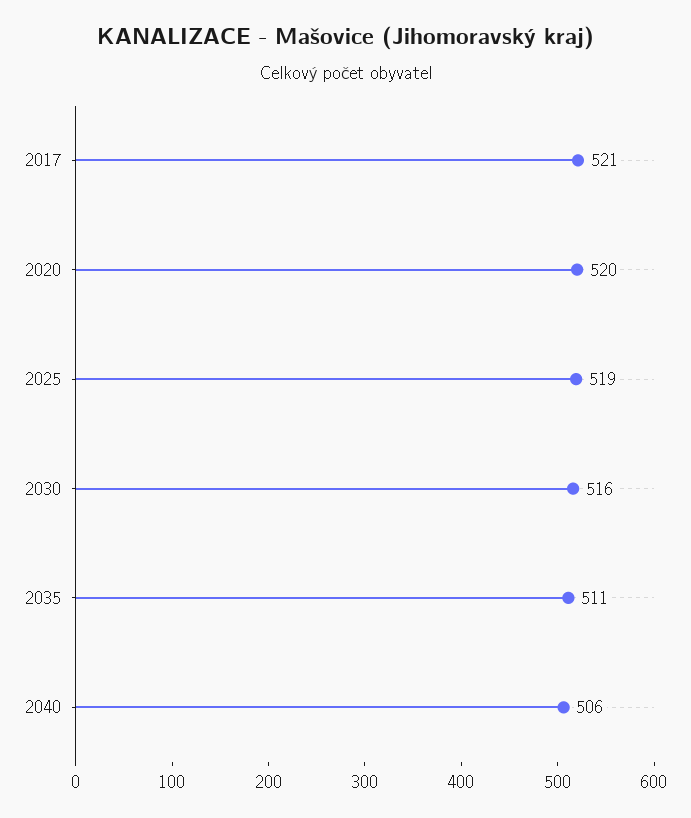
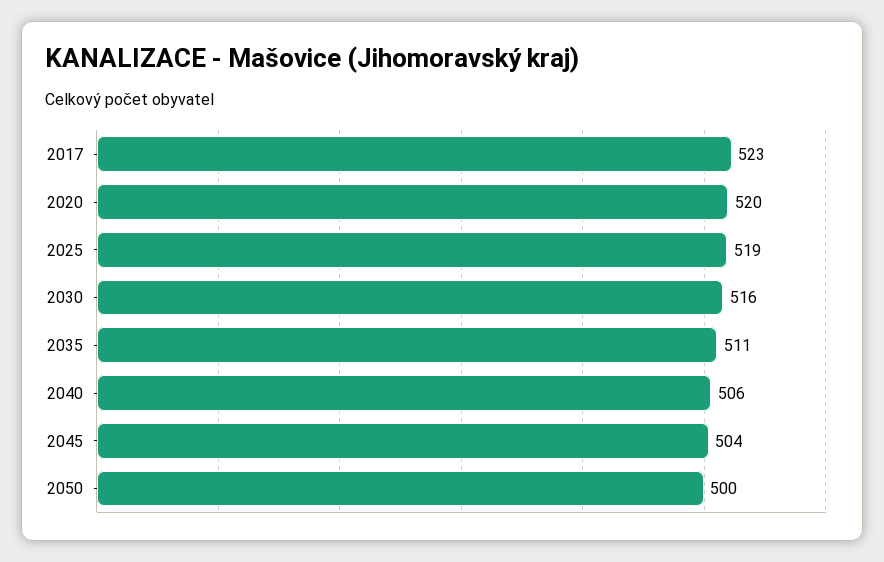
2017: 521 -> 523
2045: none -> 504
2050: none -> 500

